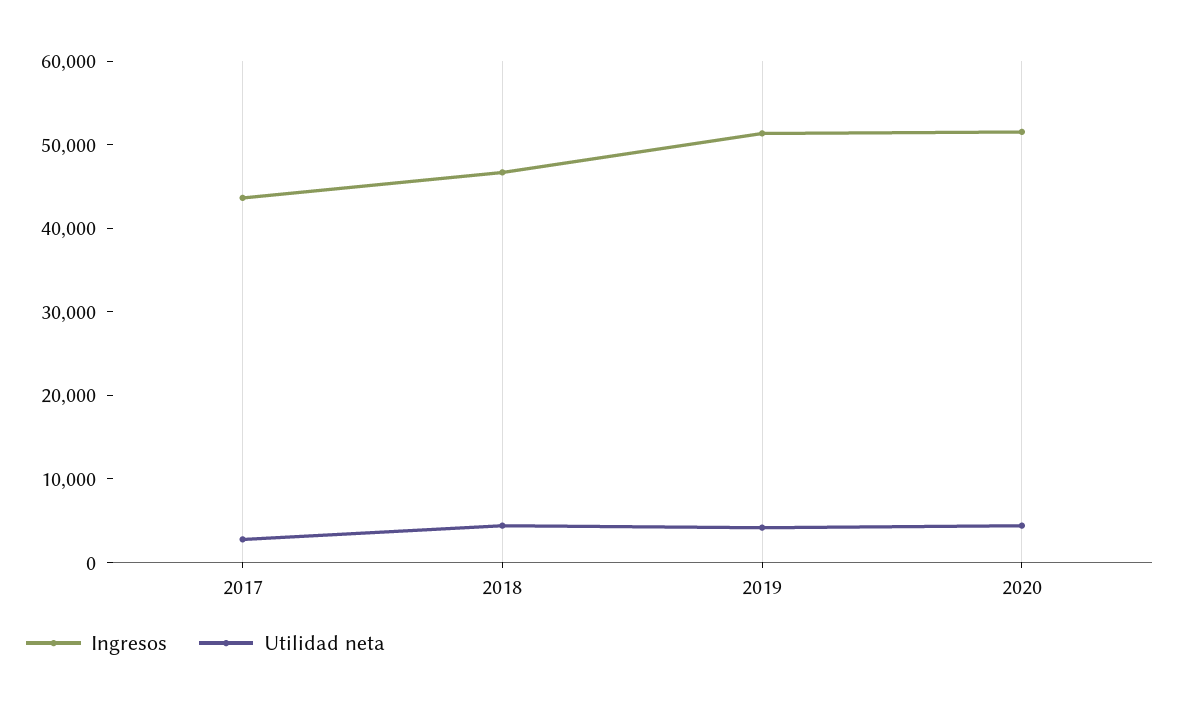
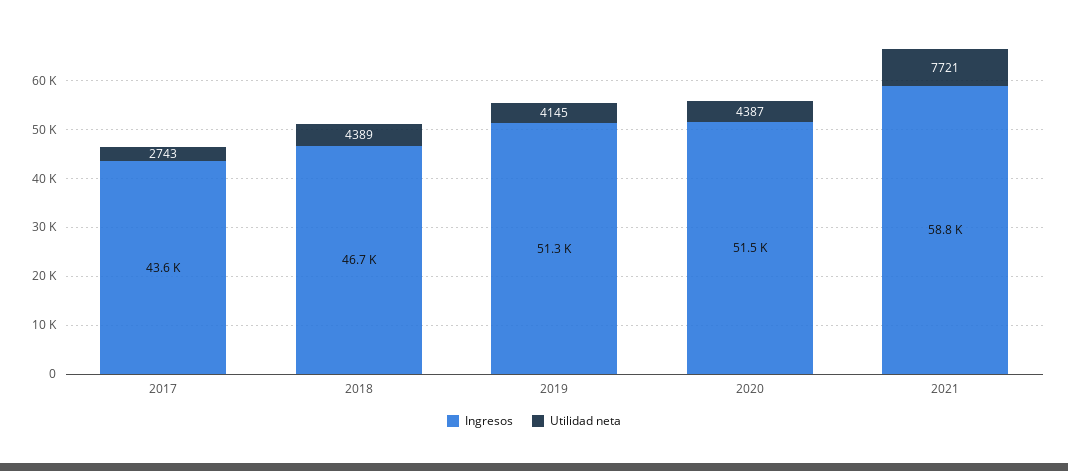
Ingresos, 2021: none -> 58800
Utilidad neta, 2021: none -> 7721

